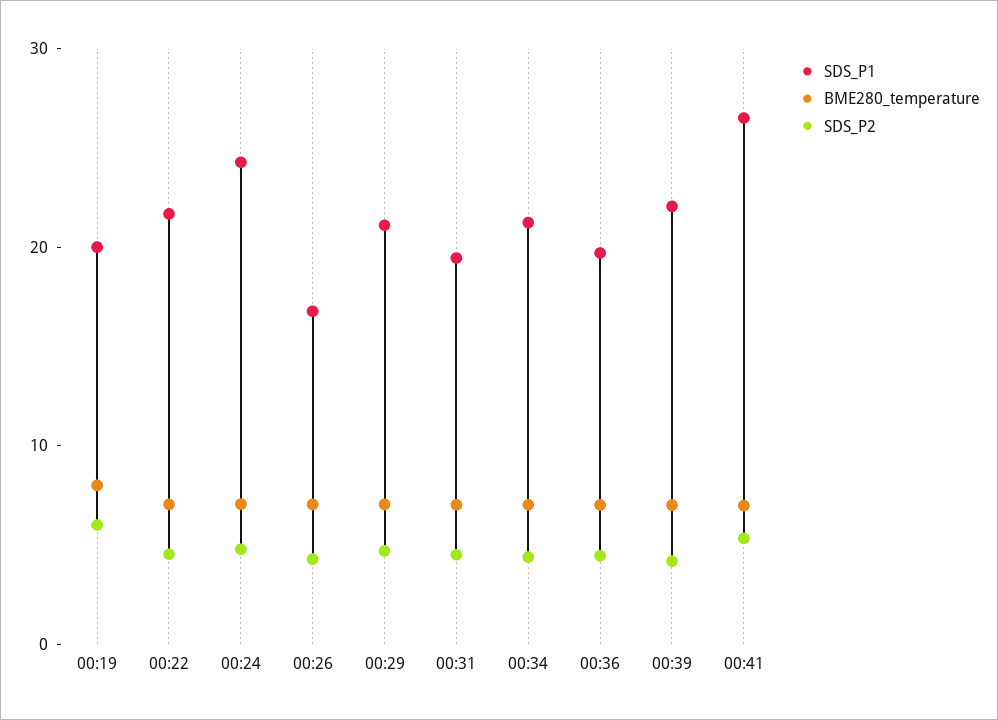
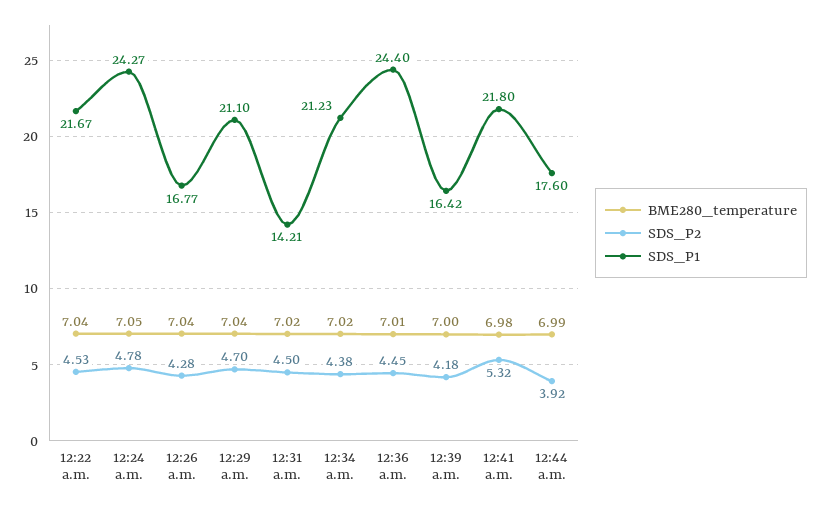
SDS_P1, 00:19: 20 -> none
BME280_temperature, 00:19: 8 -> none
SDS_P2, 00:19: 6 -> none
SDS_P1, 00:31: 20 -> 14.21
SDS_P1, 00:36: 20 -> 24.4
SDS_P1, 00:39: 22 -> 16.42
SDS_P1, 00:41: 26 -> 21.8
BME280_temperature, 12:44 a.m.: none -> 6.99
SDS_P2, 12:44 a.m.: none -> 3.92
SDS_P1, 12:44 a.m.: none -> 17.6

